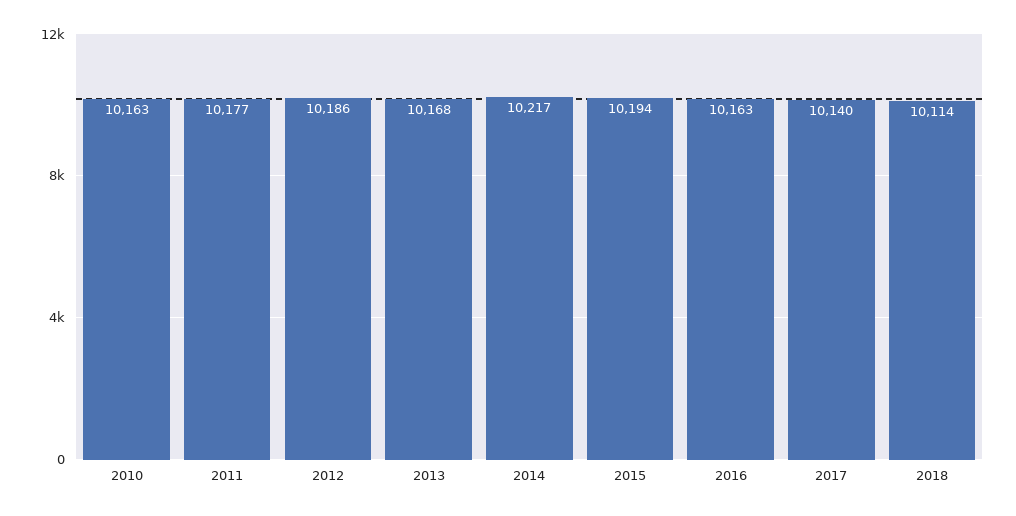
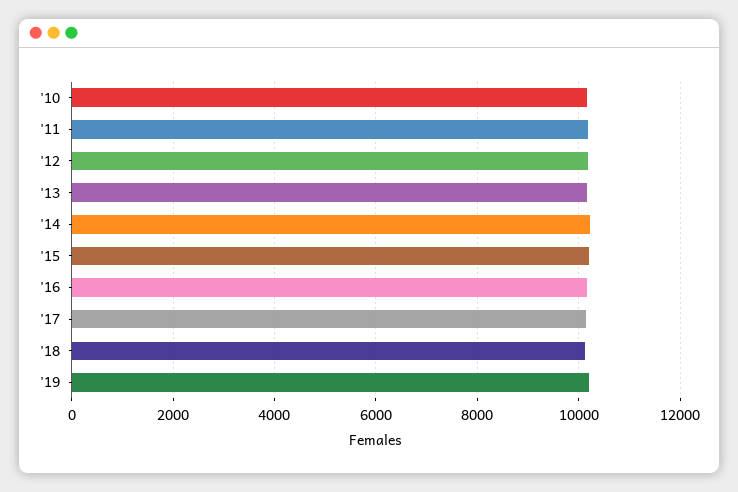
'19: none -> 10200

